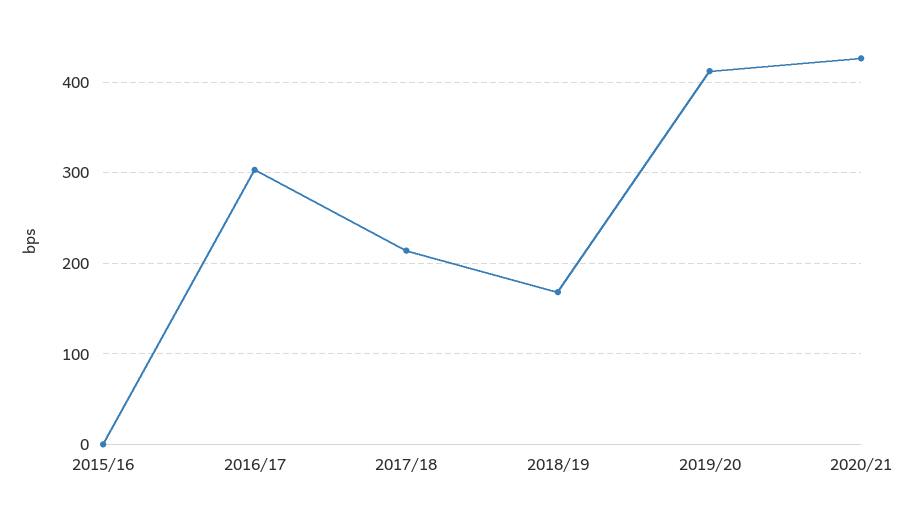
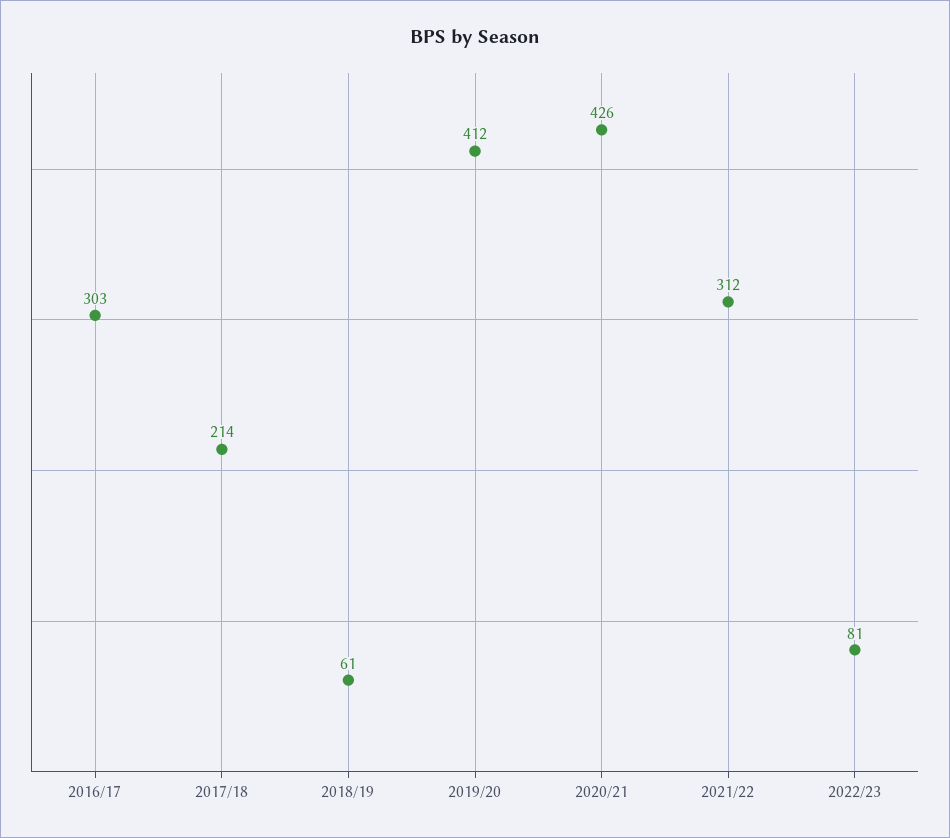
2015/16: 0 -> none
2018/19: 170 -> 61
2021/22: none -> 312
2022/23: none -> 81

